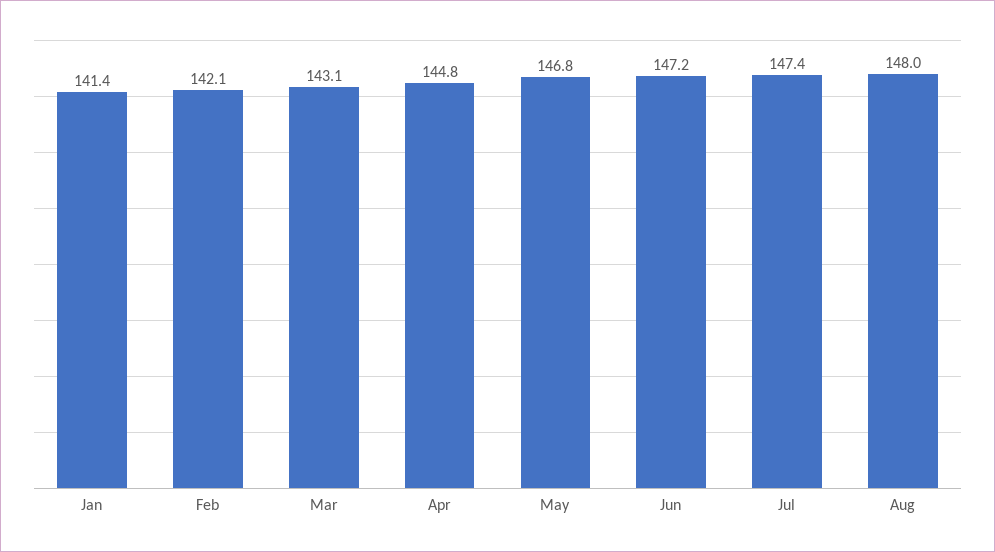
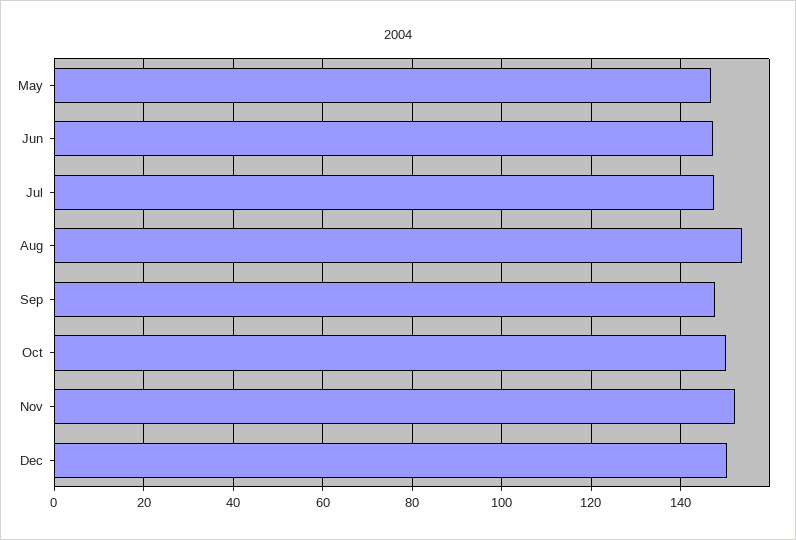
Jan: 141.4 -> none
Feb: 142.1 -> none
Mar: 143.1 -> none
Apr: 144.8 -> none
Aug: 148 -> 154
Sep: none -> 148
Oct: none -> 150
Nov: none -> 152
Dec: none -> 150

